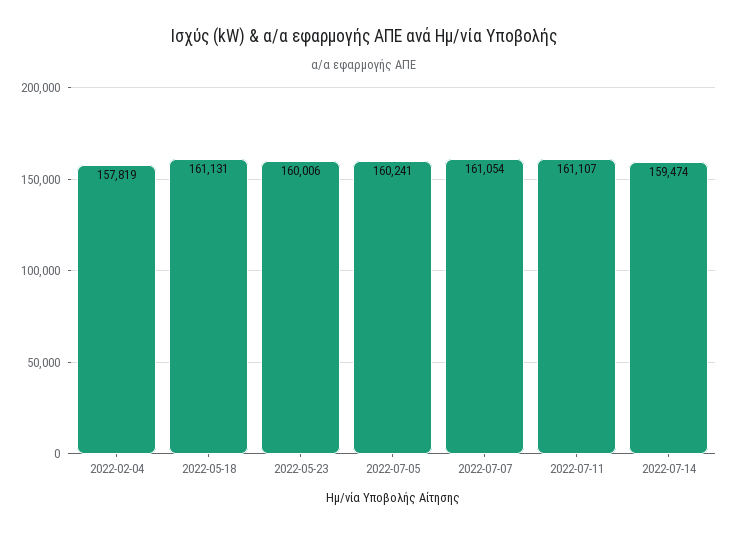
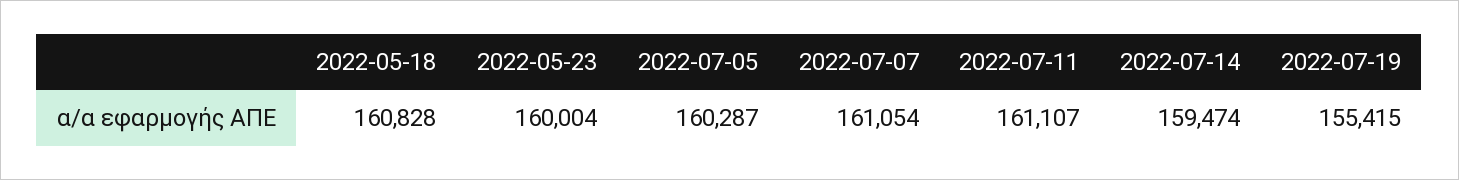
2022-02-04: 157819 -> none
2022-05-18: 161131 -> 160828
2022-05-23: 160006 -> 160004
2022-07-05: 160241 -> 160287
2022-07-19: none -> 155415

